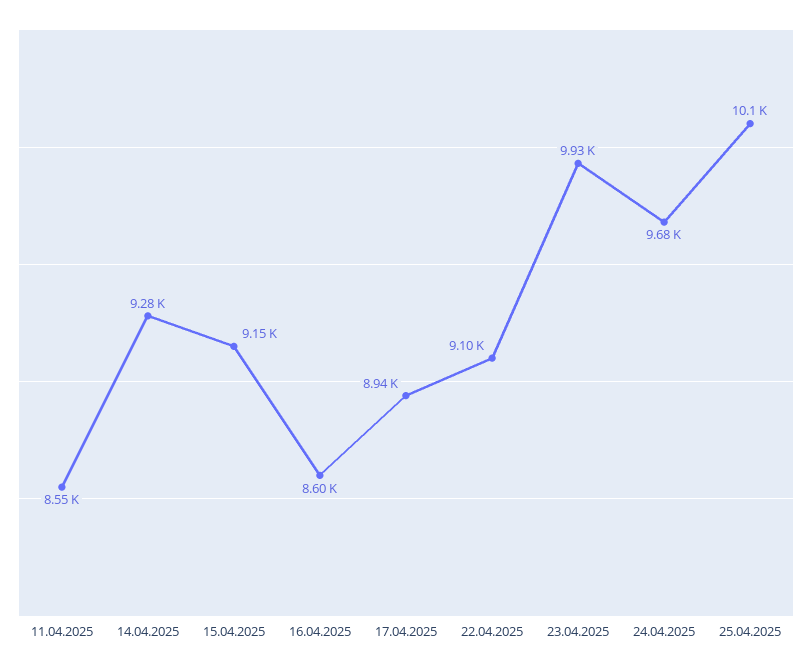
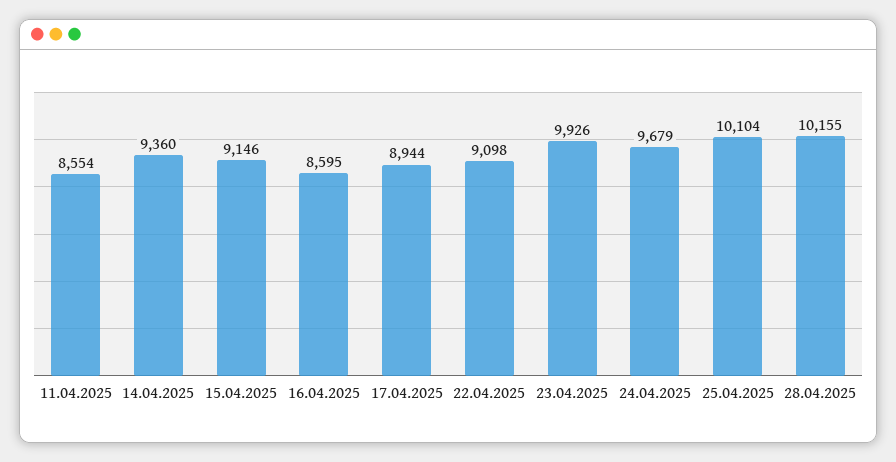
14.04.2025: 9280 -> 9360
28.04.2025: none -> 10155

